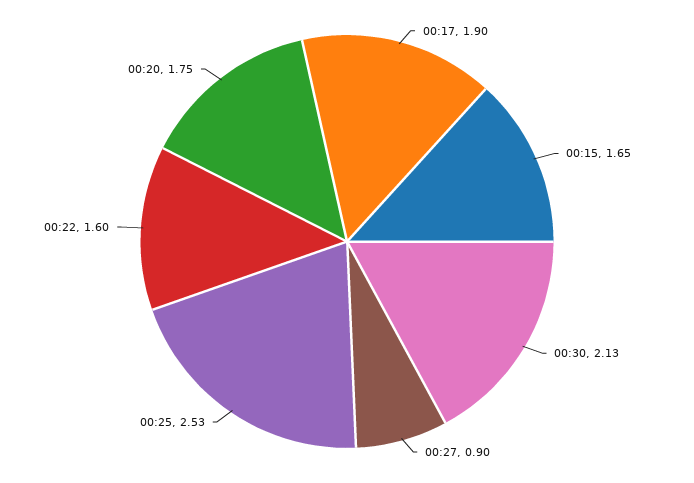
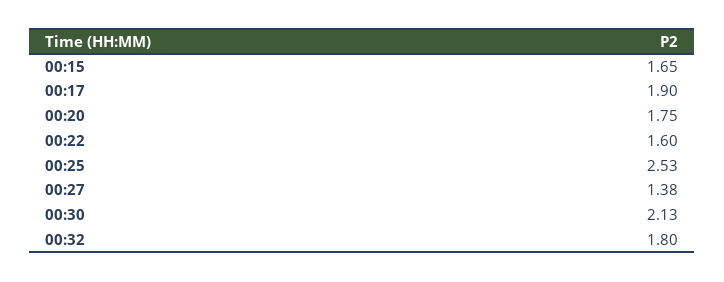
00:27: 0.9 -> 1.38
00:32: none -> 1.8

